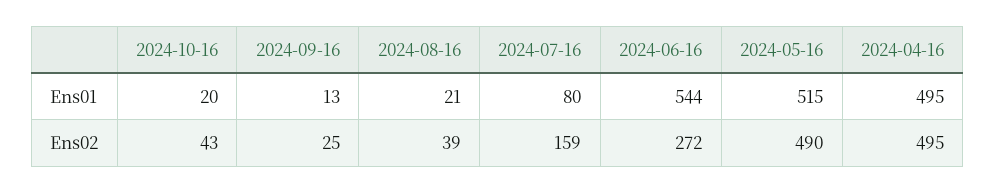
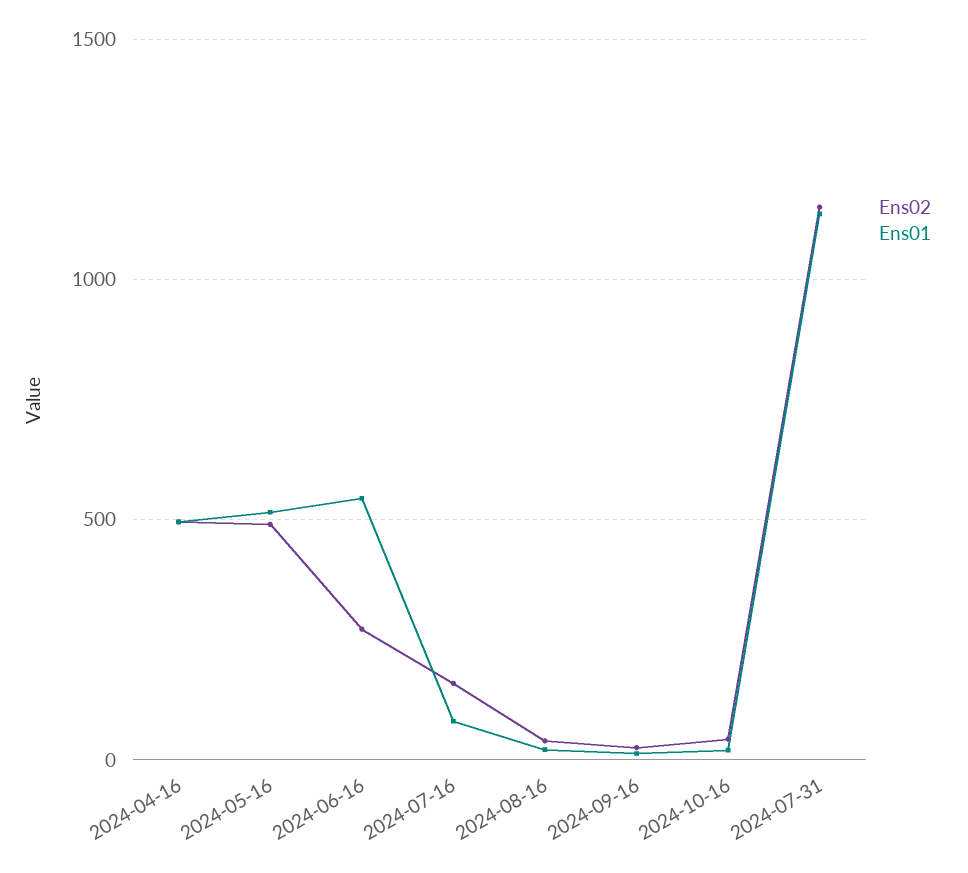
Ens02, 2024-07-31: none -> 1150
Ens01, 2024-07-31: none -> 1150

